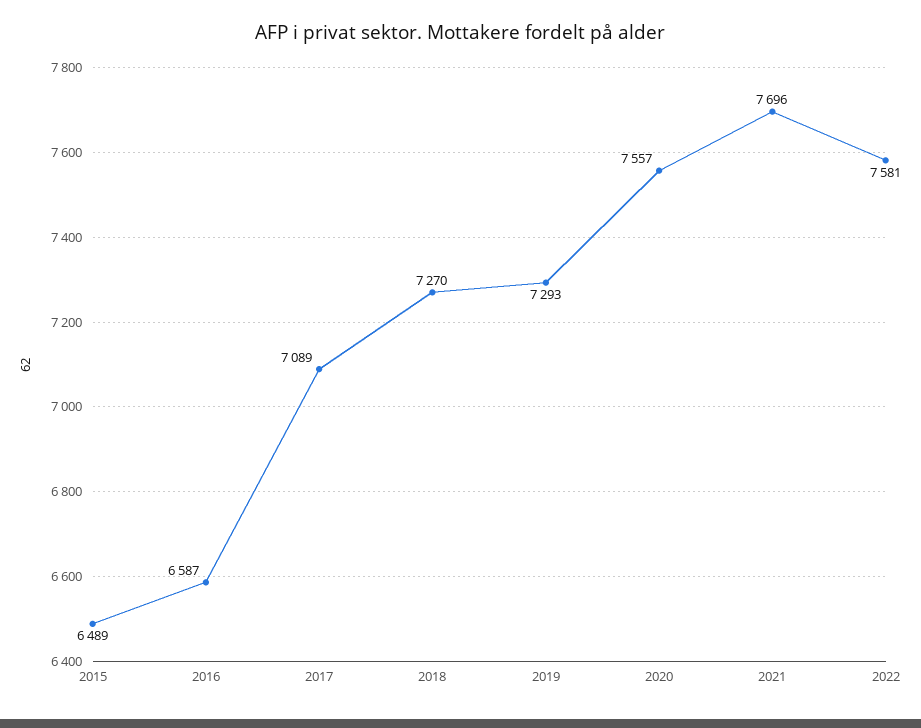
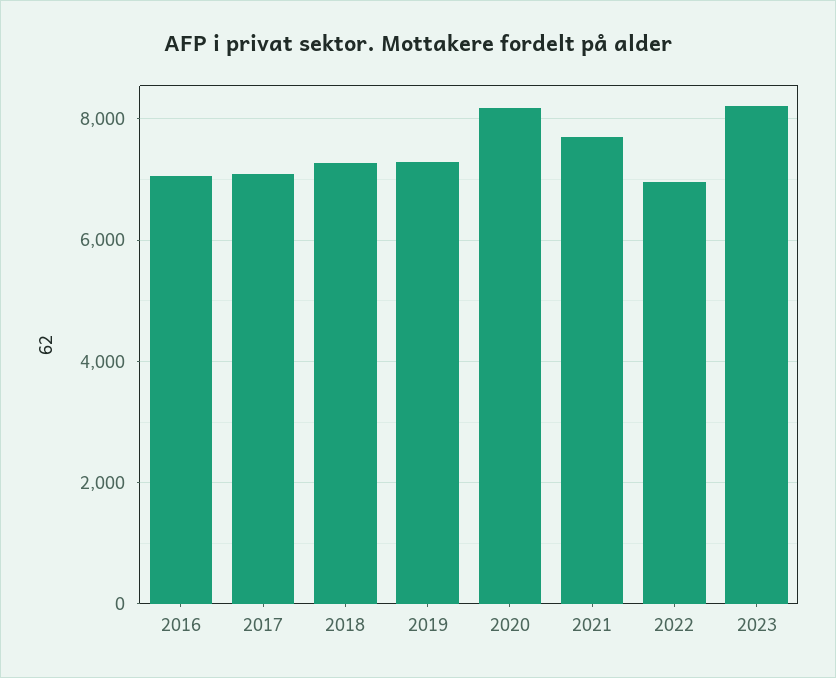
2015: 6489 -> none
2016: 6587 -> 7000
2020: 7557 -> 8200
2022: 7581 -> 7000
2023: none -> 8200

